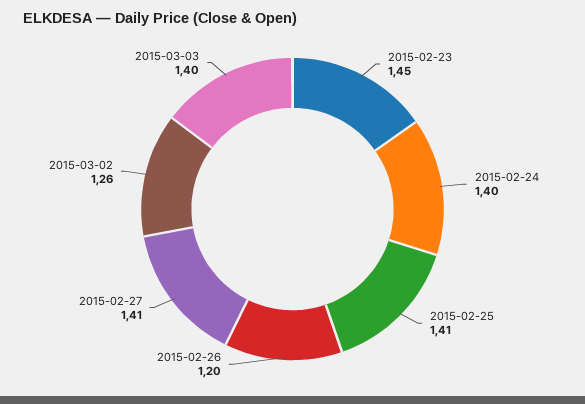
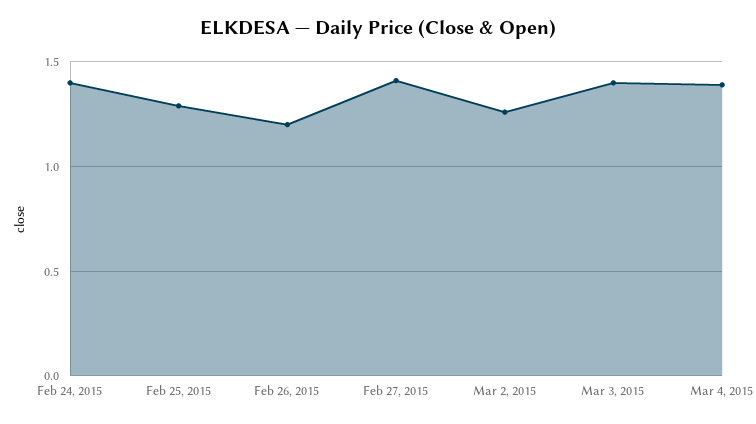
2015-02-23: 1.45 -> none
2015-02-25: 1.41 -> 1.3
Mar 4, 2015: none -> 1.4

